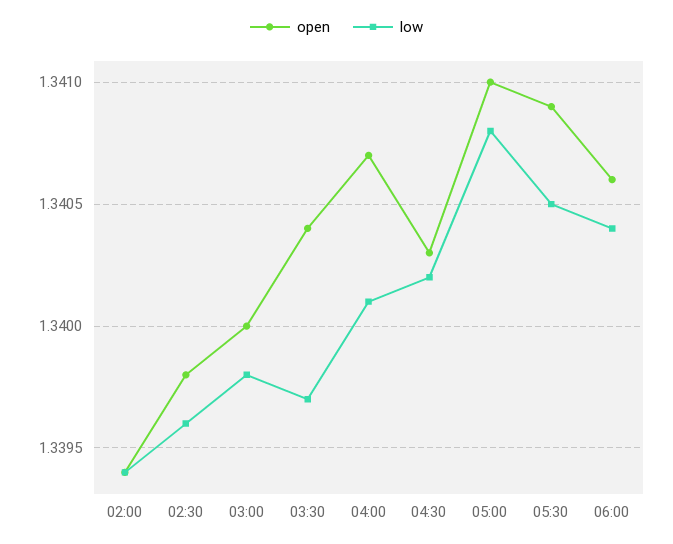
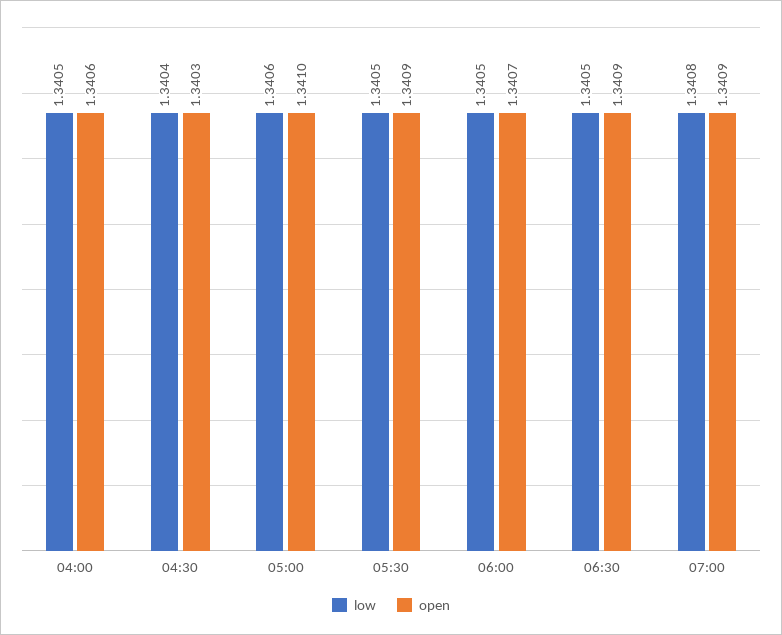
open, 02:00: 1.3394 -> none
low, 02:00: 1.3394 -> none
open, 02:30: 1.3398 -> none
low, 02:30: 1.3396 -> none
open, 03:00: 1.34 -> none
low, 03:00: 1.3398 -> none
open, 03:30: 1.3404 -> none
low, 03:30: 1.3397 -> none
open, 04:00: 1.3407 -> 1.3406
low, 04:00: 1.3401 -> 1.3405
low, 04:30: 1.3402 -> 1.3404
low, 05:00: 1.3408 -> 1.3406
open, 06:00: 1.3406 -> 1.3407
low, 06:00: 1.3404 -> 1.3405
low, 06:30: none -> 1.3405
open, 06:30: none -> 1.3409
low, 07:00: none -> 1.3408
open, 07:00: none -> 1.3409

